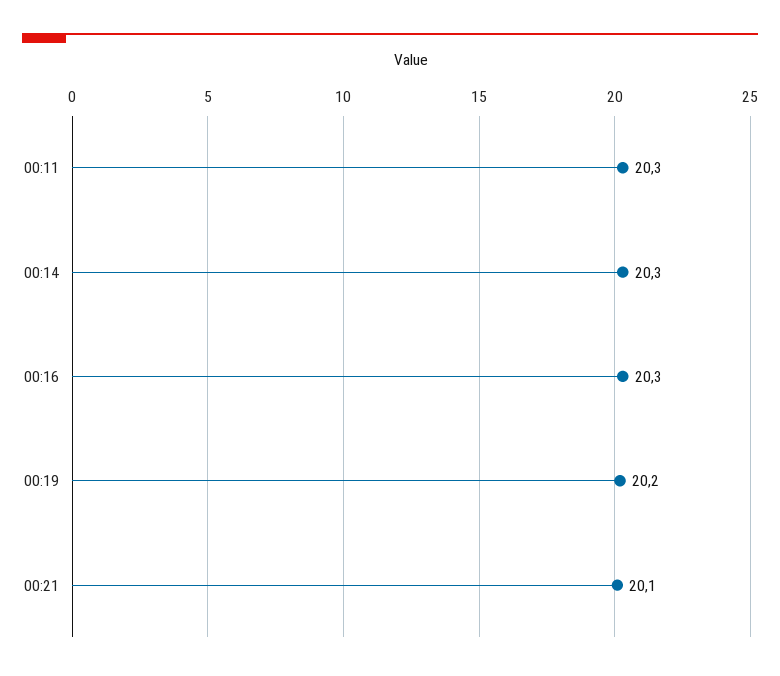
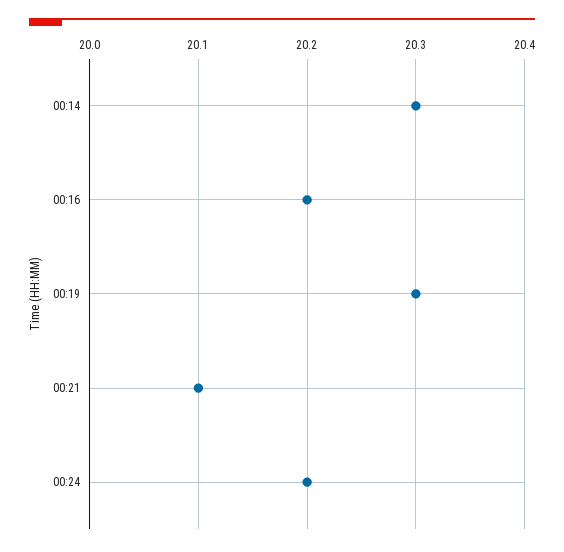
00:11: 20.3 -> none
00:16: 20.3 -> 20.2
00:19: 20.2 -> 20.3
00:24: none -> 20.2

